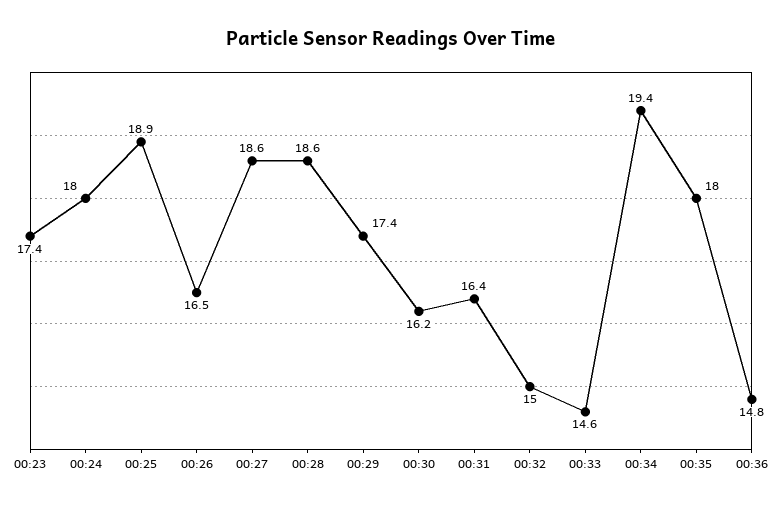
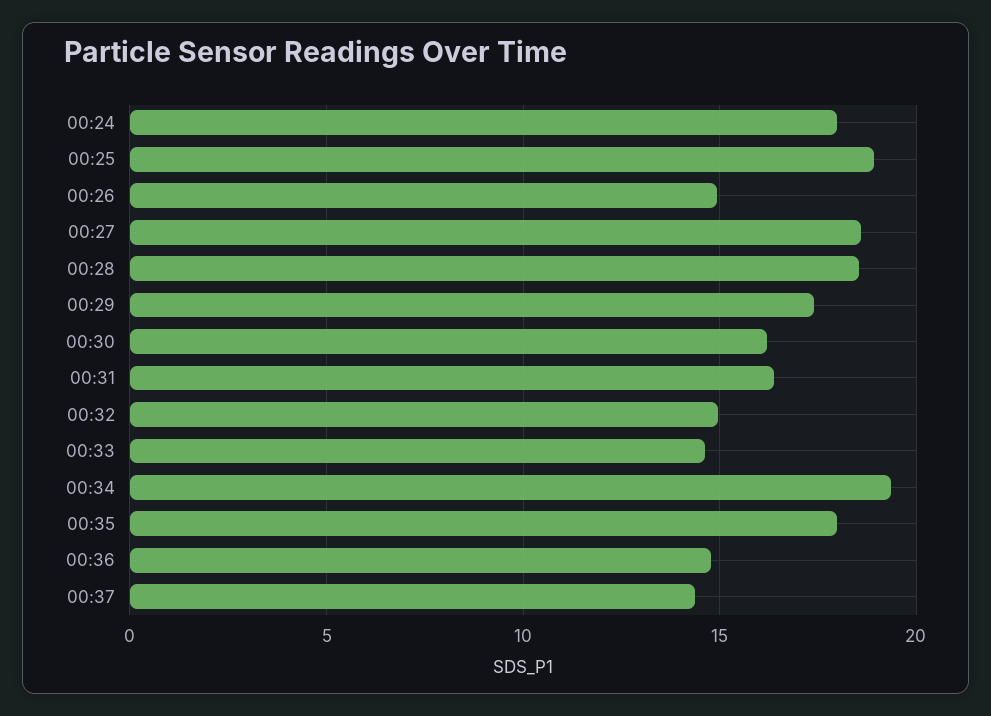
00:23: 17.4 -> none
00:26: 16.5 -> 15
00:37: none -> 14.5

